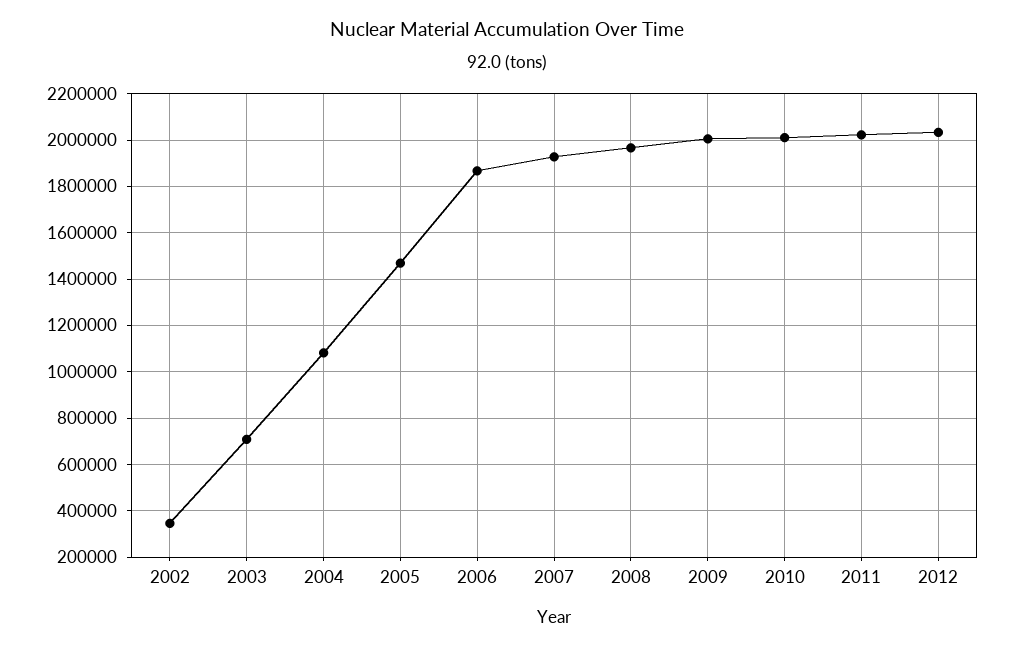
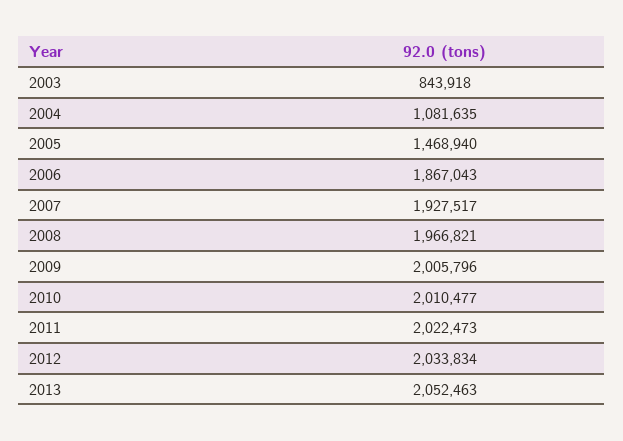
2002: 350000 -> none
2003: 700000 -> 843918
2013: none -> 2052463

